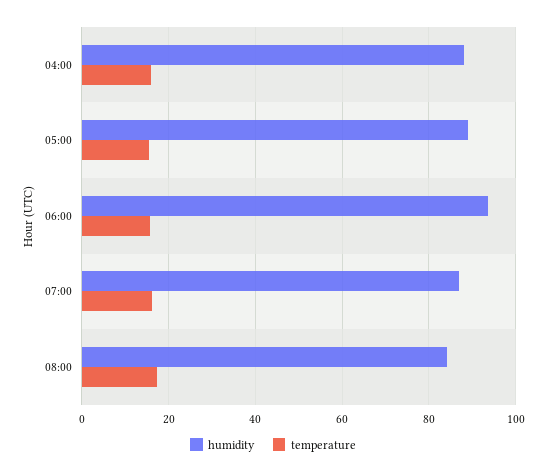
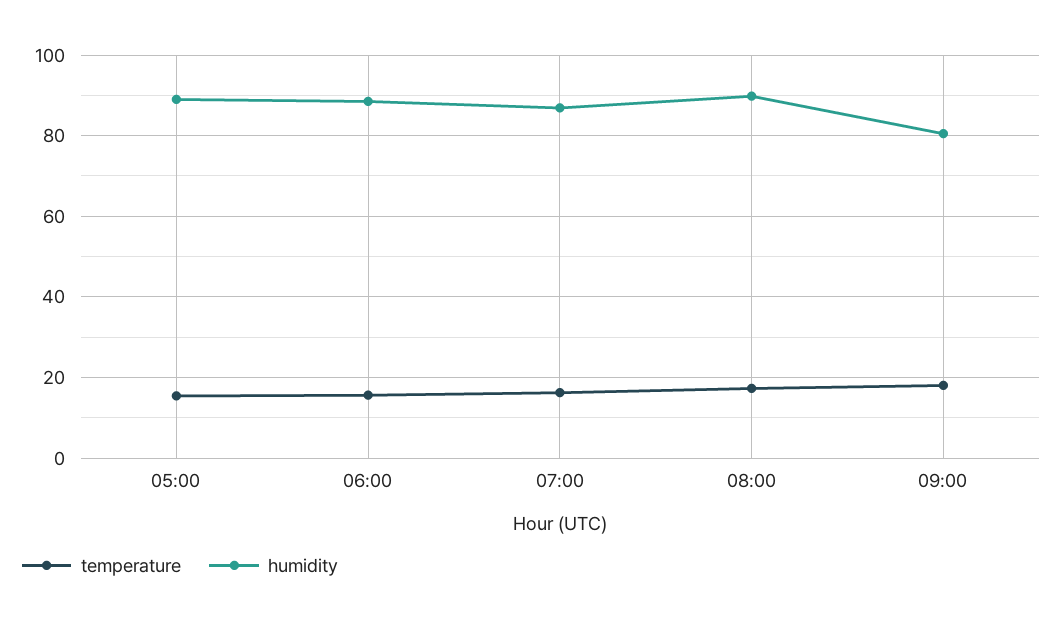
humidity, 04:00: 88 -> none
temperature, 04:00: 16 -> none
humidity, 06:00: 94 -> 88
humidity, 08:00: 84 -> 90
temperature, 09:00: none -> 18
humidity, 09:00: none -> 80

